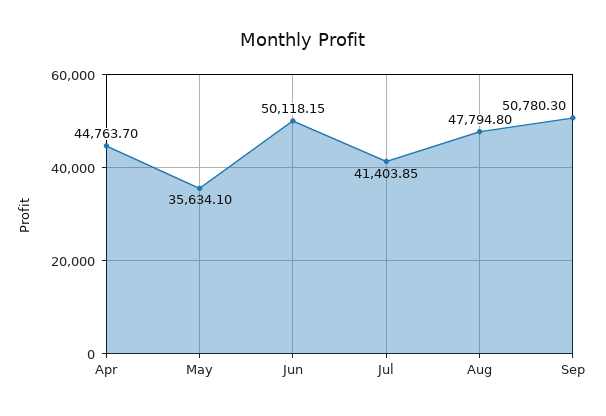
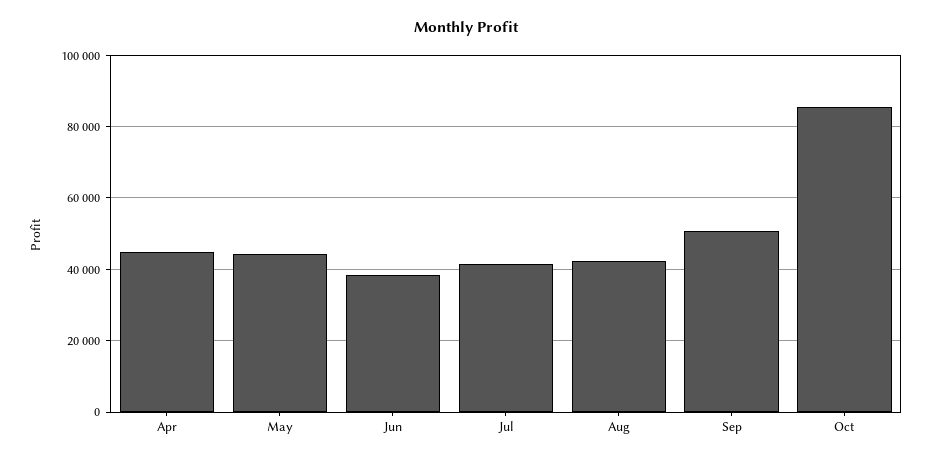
May: 35634.1 -> 44000
Jun: 50118.15 -> 38000
Aug: 47794.8 -> 42000
Oct: none -> 86000

